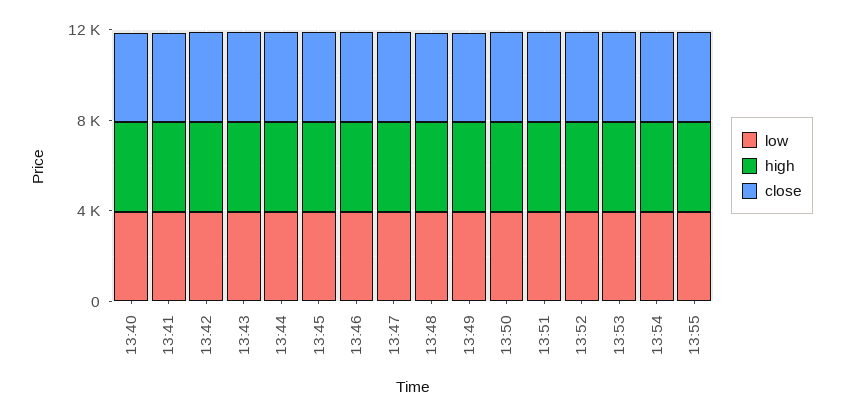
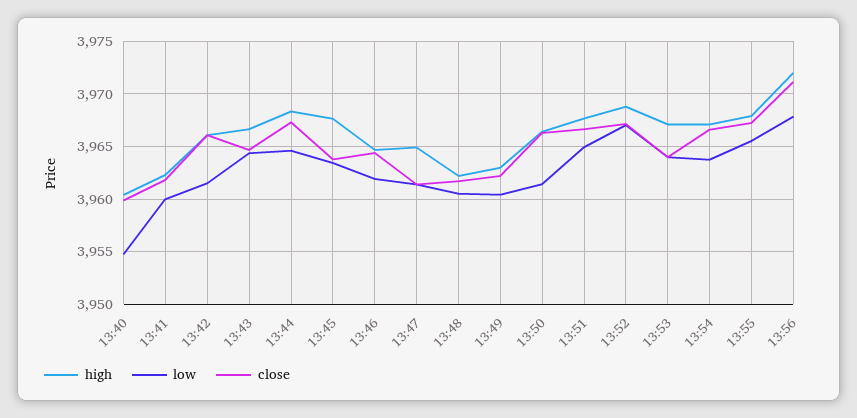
high, 13:56: none -> 3972
low, 13:56: none -> 3968
close, 13:56: none -> 3971

